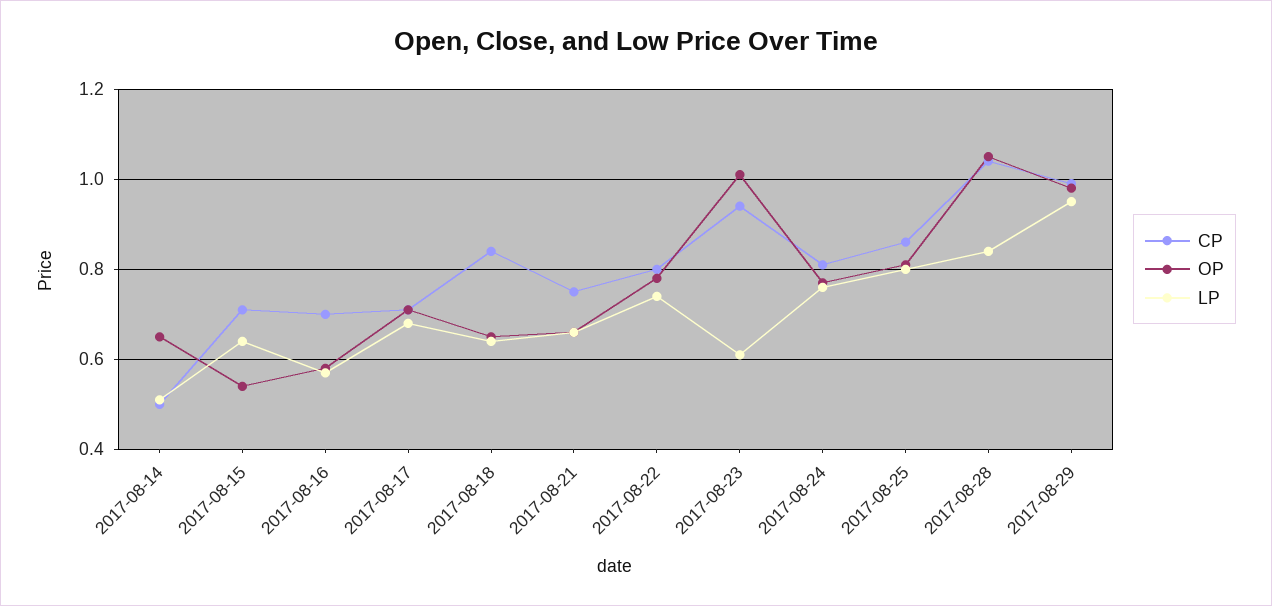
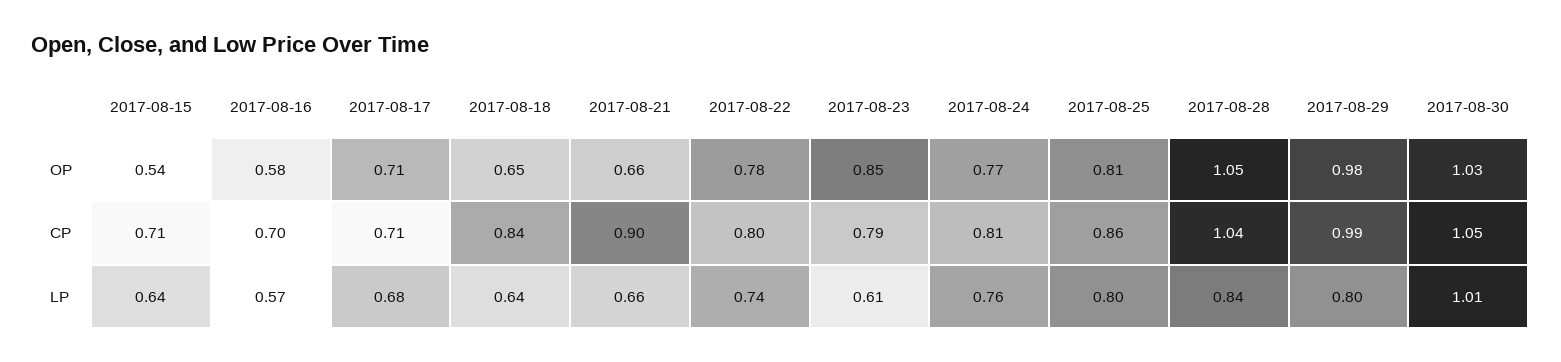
CP, 2017-08-14: 0.5 -> none
OP, 2017-08-14: 0.65 -> none
LP, 2017-08-14: 0.5 -> none
CP, 2017-08-21: 0.75 -> 0.9
CP, 2017-08-23: 0.95 -> 0.79
OP, 2017-08-23: 1 -> 0.85
LP, 2017-08-29: 0.95 -> 0.8
OP, 2017-08-30: none -> 1.03
CP, 2017-08-30: none -> 1.05
LP, 2017-08-30: none -> 1.01

